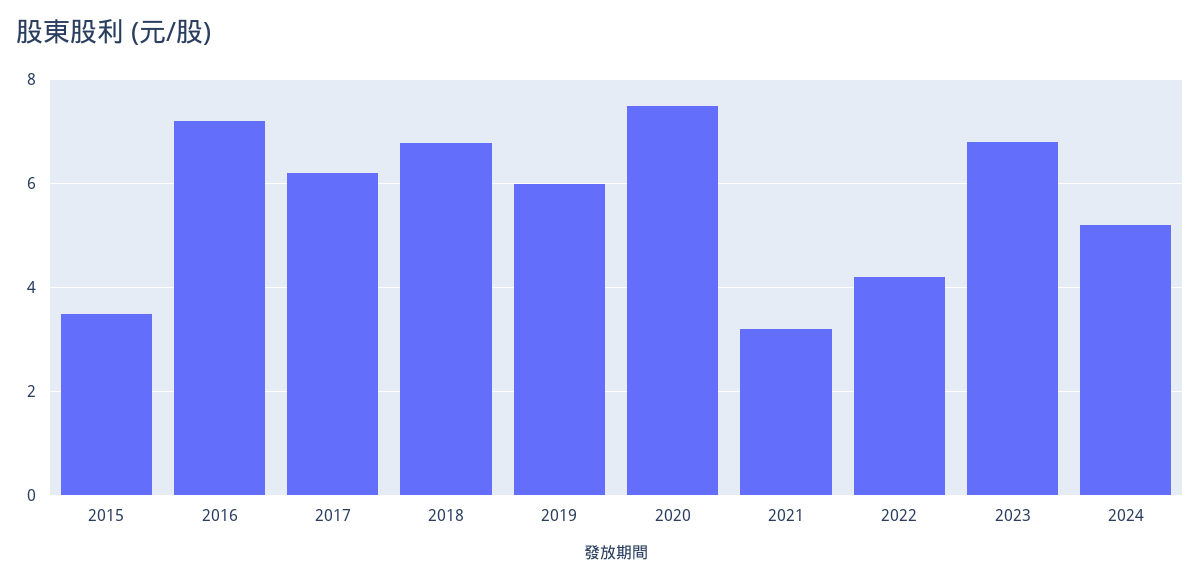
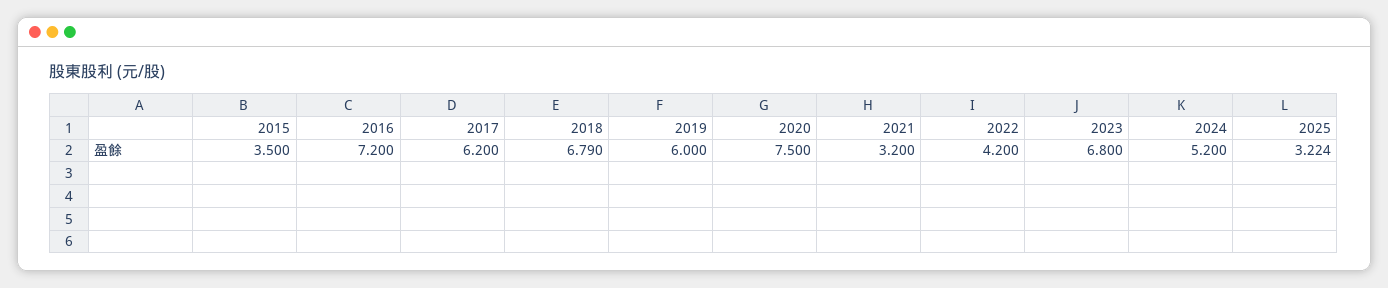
2025: none -> 3.224

